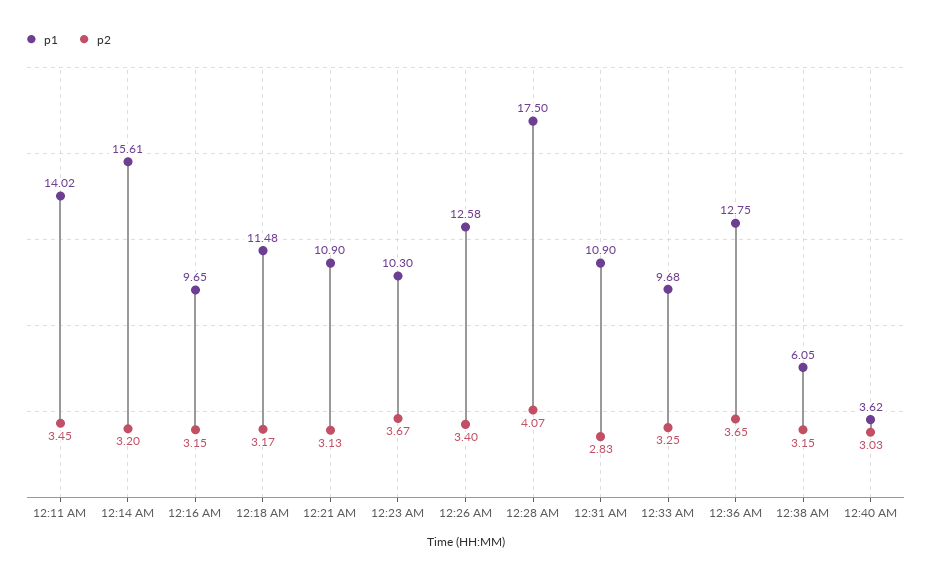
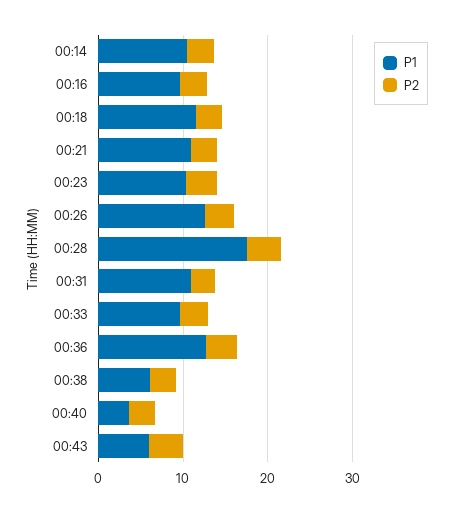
p1, 12:11 AM: 14.02 -> none
p2, 12:11 AM: 3.45 -> none
p1, 12:14 AM: 15.61 -> 10
p1, 00:43: none -> 6
p2, 00:43: none -> 4

